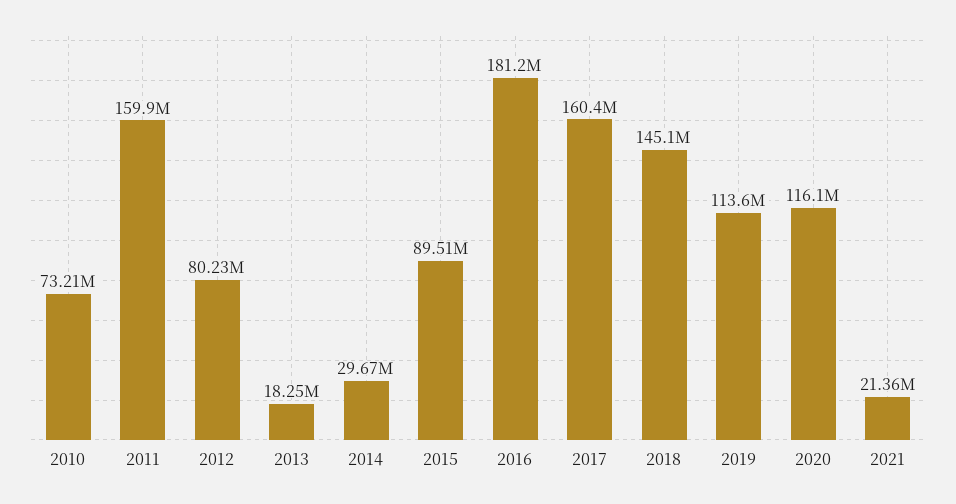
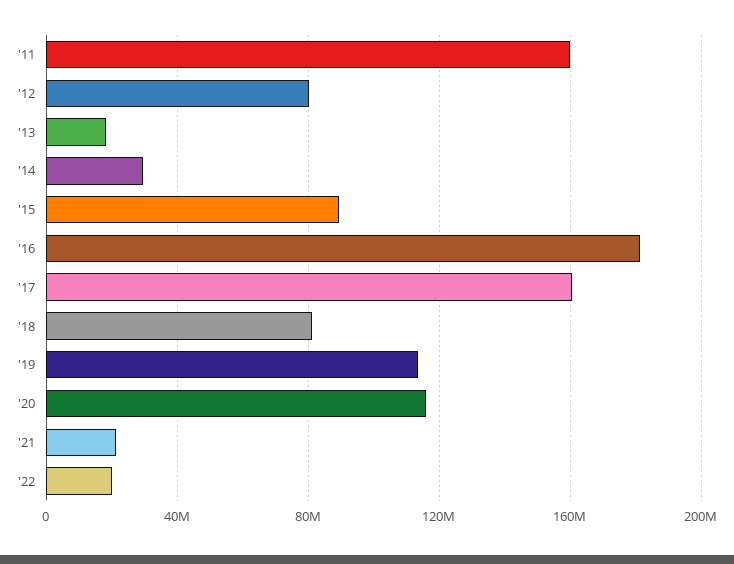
2010: 73210000 -> none
2018: 145100000 -> 80000000
'22: none -> 20000000

